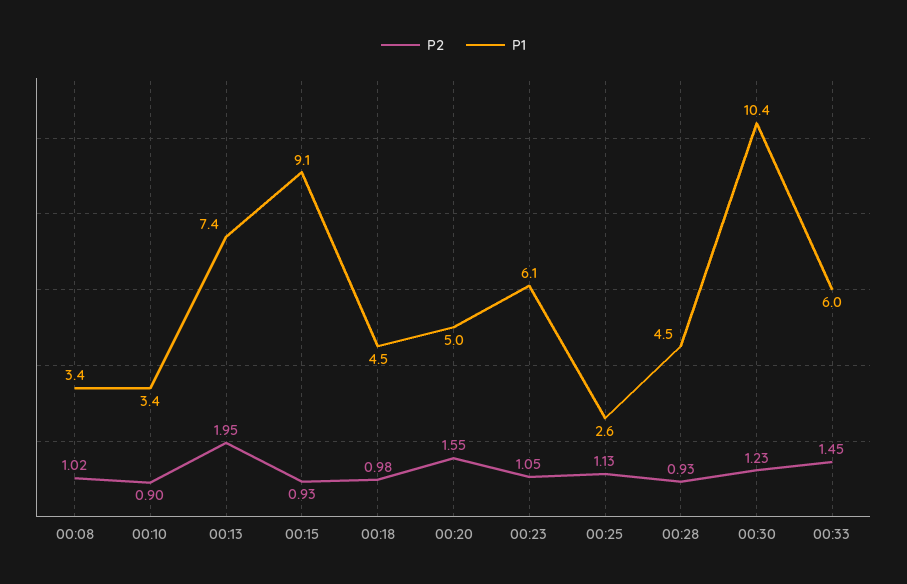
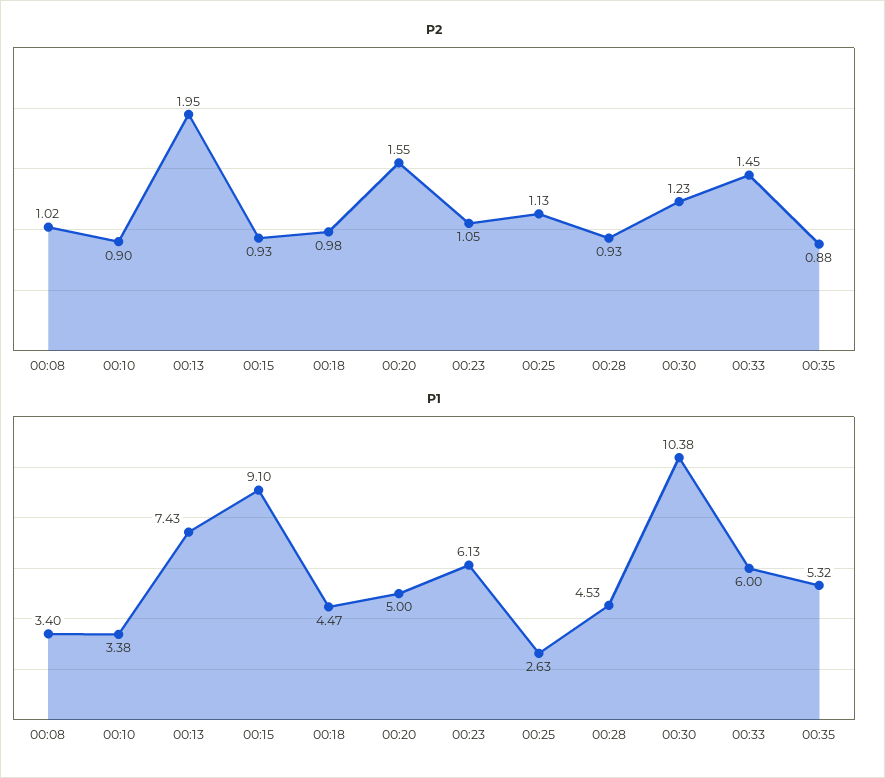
P2, 00:35: none -> 0.88
P1, 00:35: none -> 5.32

